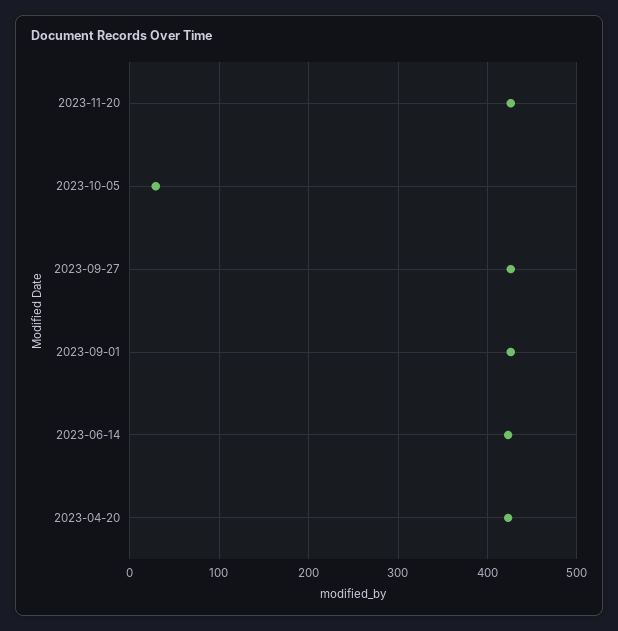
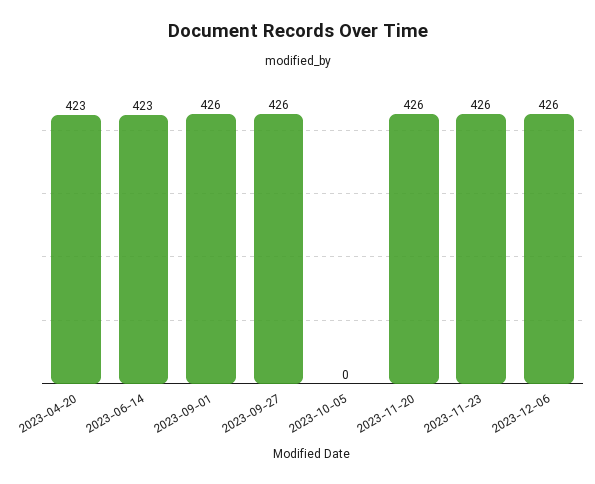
2023-10-05: 30 -> 0
2023-11-23: none -> 426
2023-12-06: none -> 426

